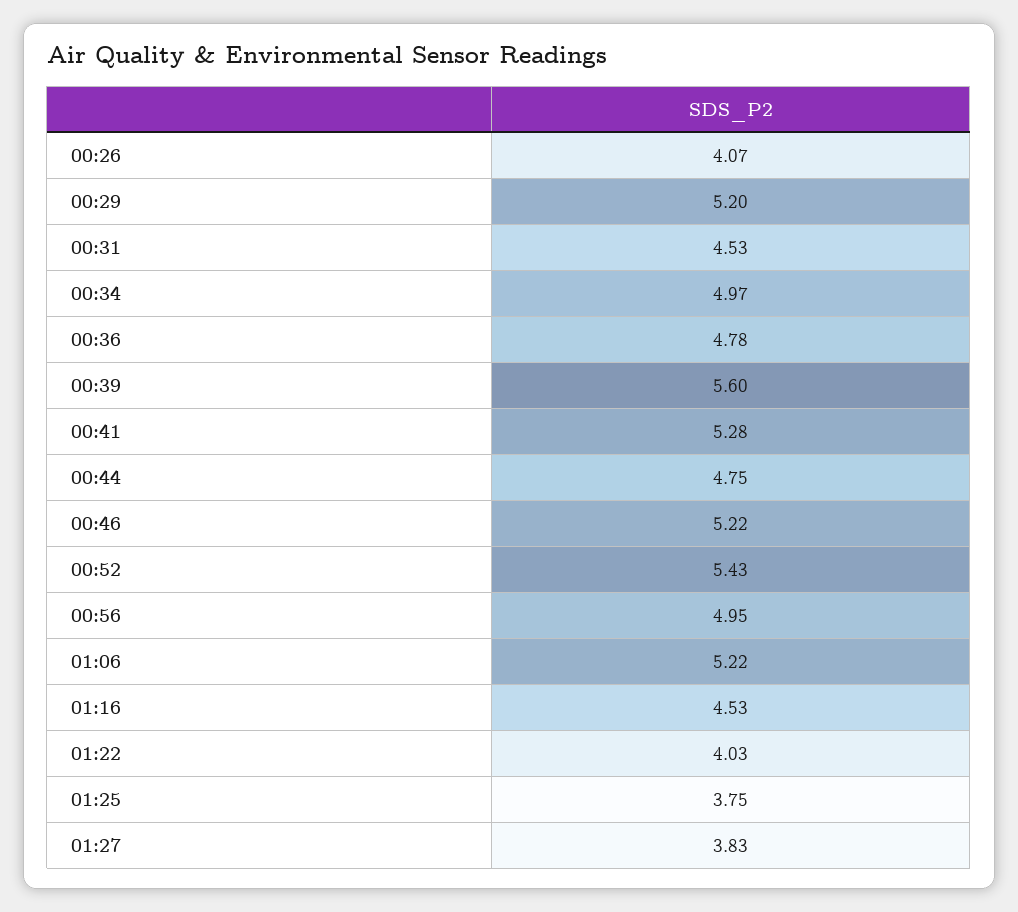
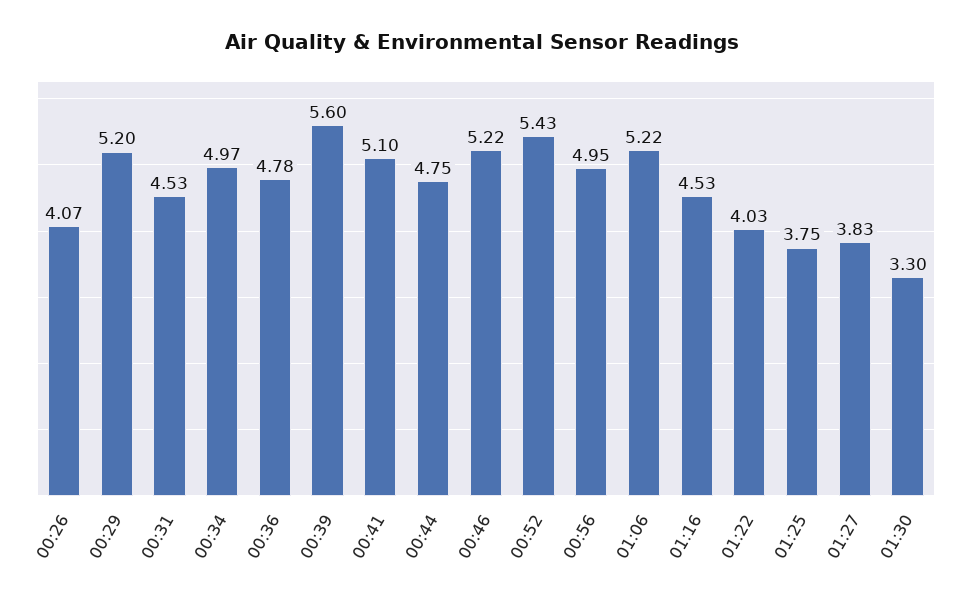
00:41: 5.28 -> 5.1
01:30: none -> 3.3

